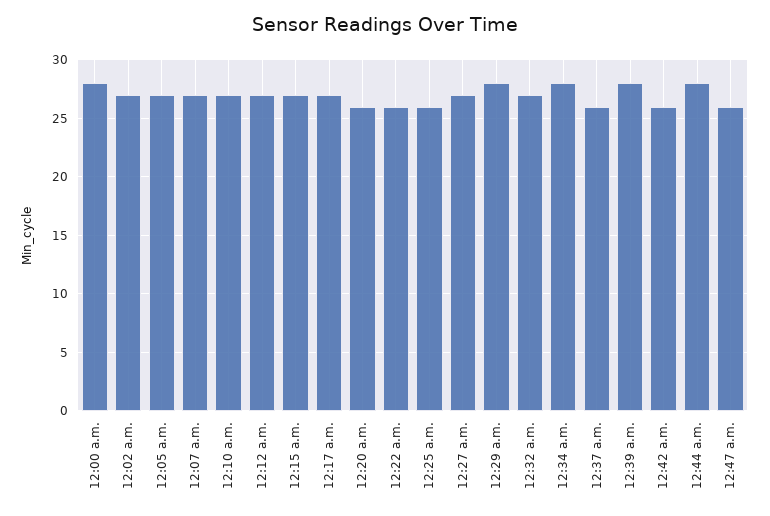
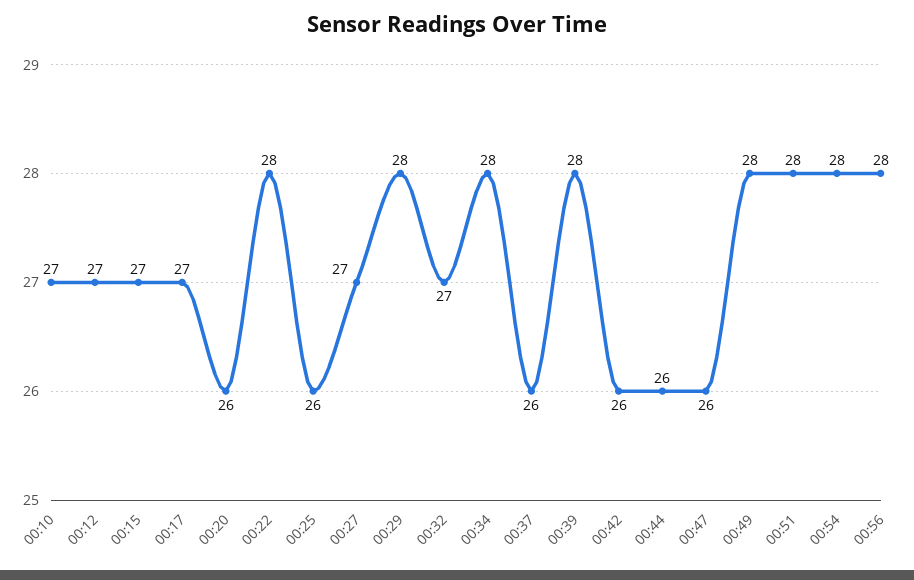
12:00 a.m.: 28 -> none
12:02 a.m.: 27 -> none
12:05 a.m.: 27 -> none
12:07 a.m.: 27 -> none
12:22 a.m.: 26 -> 28
12:44 a.m.: 28 -> 26
00:49: none -> 28
00:51: none -> 28
00:54: none -> 28
00:56: none -> 28

